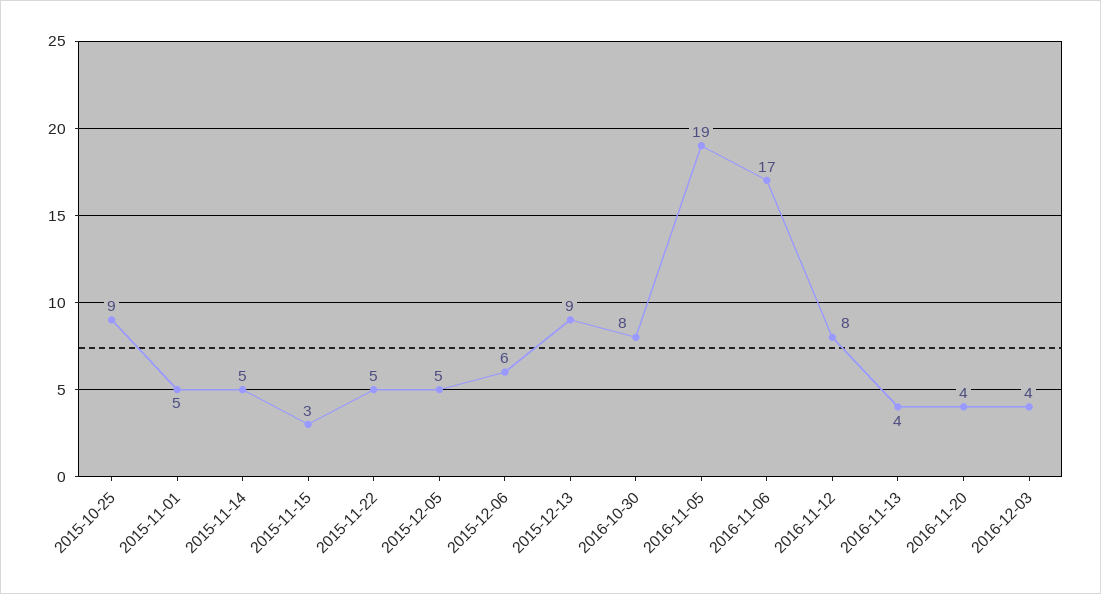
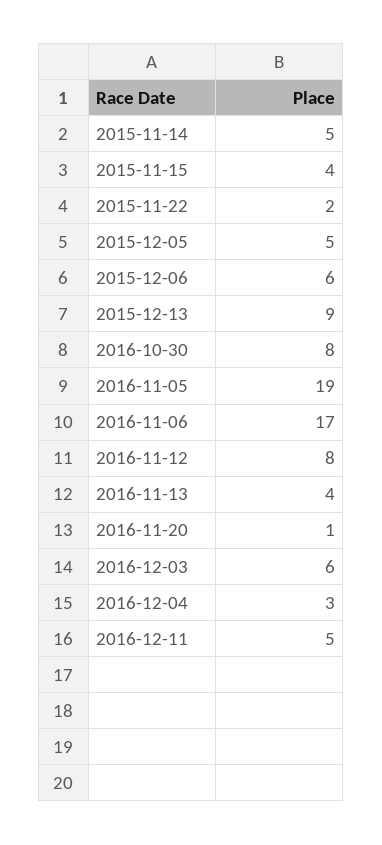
2015-10-25: 9 -> none
2015-11-01: 5 -> none
2015-11-15: 3 -> 4
2015-11-22: 5 -> 2
2016-11-20: 4 -> 1
2016-12-03: 4 -> 6
2016-12-04: none -> 3
2016-12-11: none -> 5

